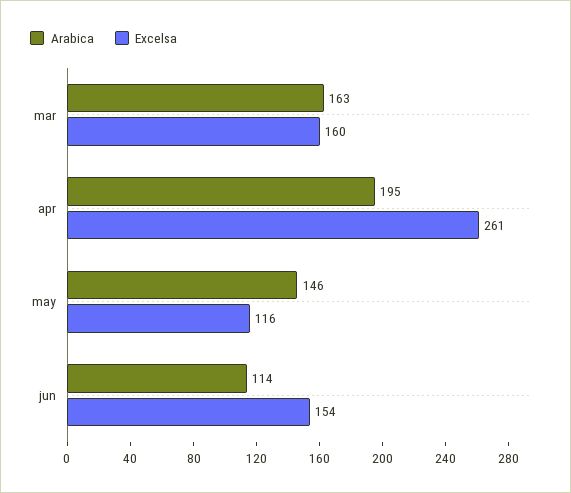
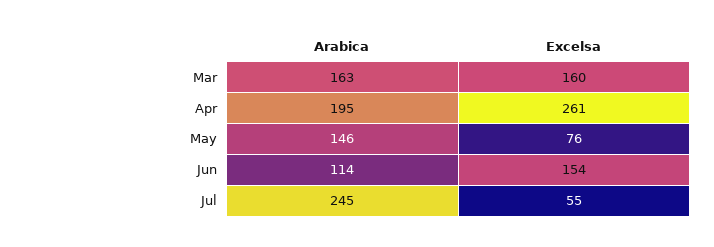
Excelsa, may: 116 -> 76
Arabica, Jul: none -> 245
Excelsa, Jul: none -> 55

